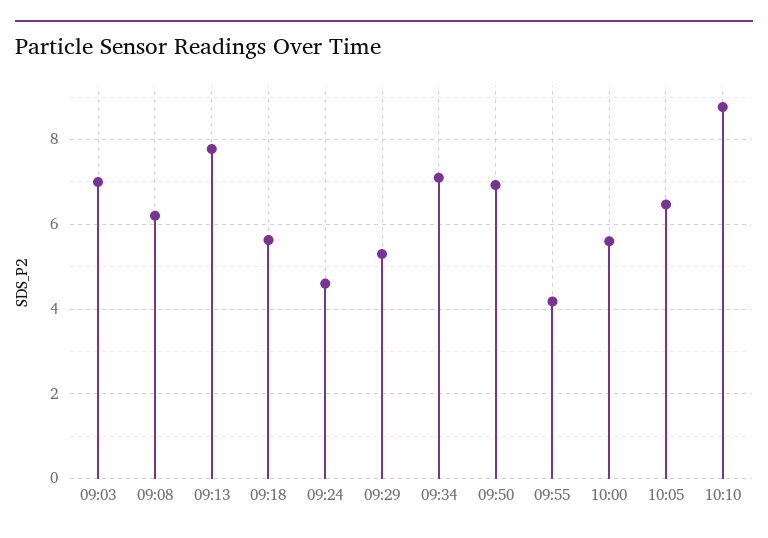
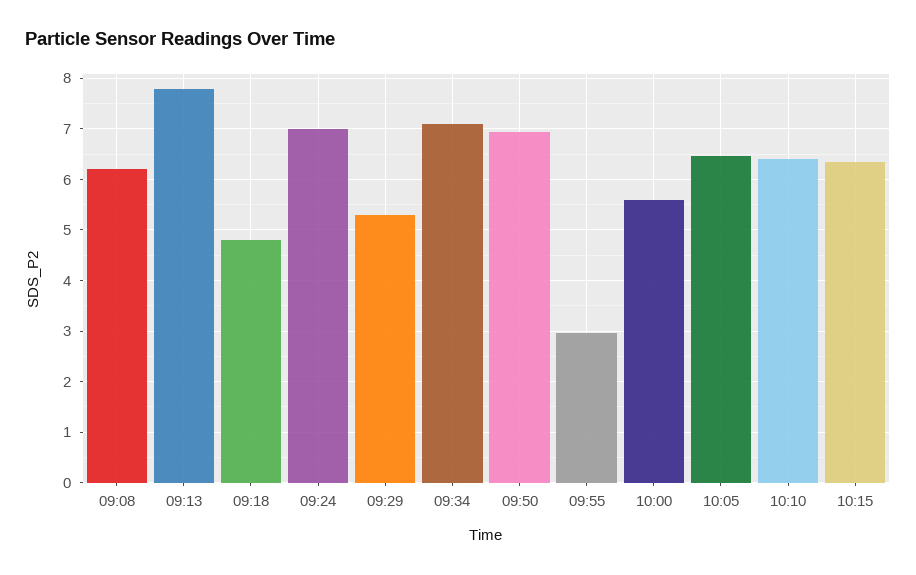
09:03: 7 -> none
09:18: 5.6 -> 4.8
09:24: 4.6 -> 7
09:55: 4.2 -> 3
10:10: 8.8 -> 6.4
10:15: none -> 6.4

